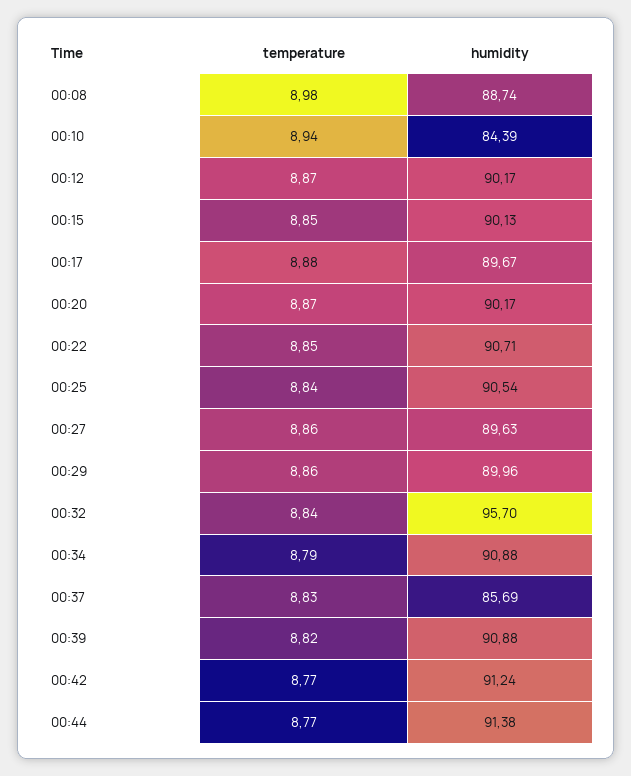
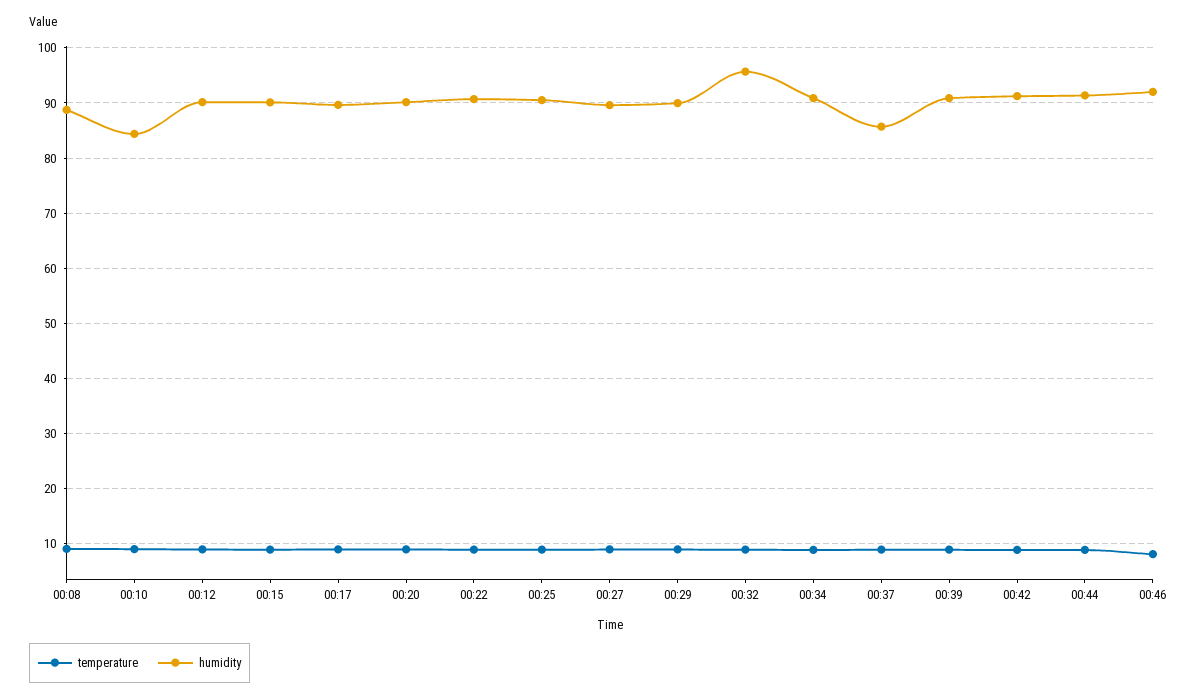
temperature, 00:46: none -> 8
humidity, 00:46: none -> 92

